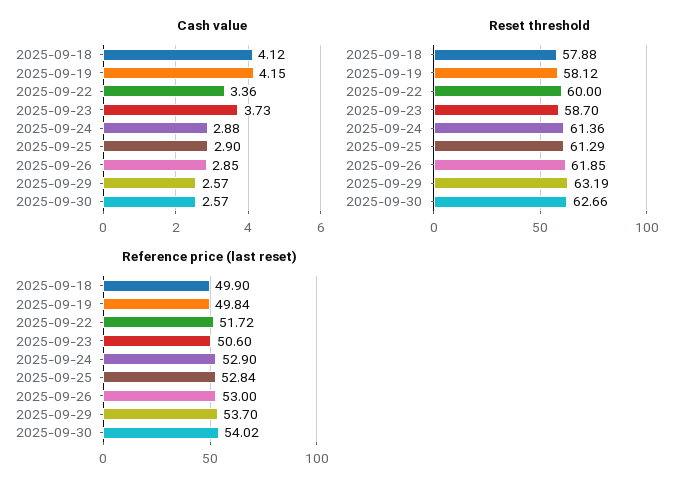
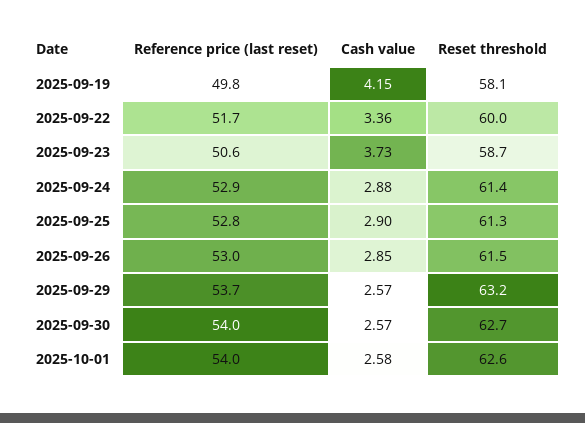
Cash value, 2025-09-18: 4.12 -> none
Reset threshold, 2025-09-18: 57.88 -> none
Reset threshold, 2025-09-26: 61.85 -> 61.5
Reference price (last reset), 2025-09-18: 49.9 -> none
Reference price (last reset), 2025-10-01: none -> 54
Cash value, 2025-10-01: none -> 2.58
Reset threshold, 2025-10-01: none -> 62.6

